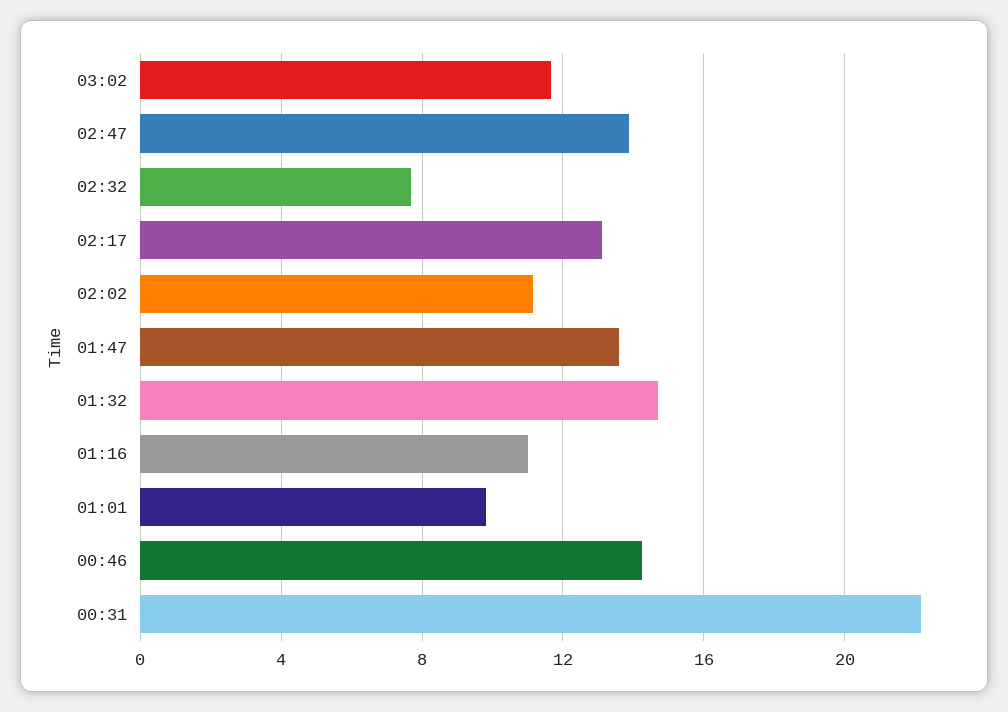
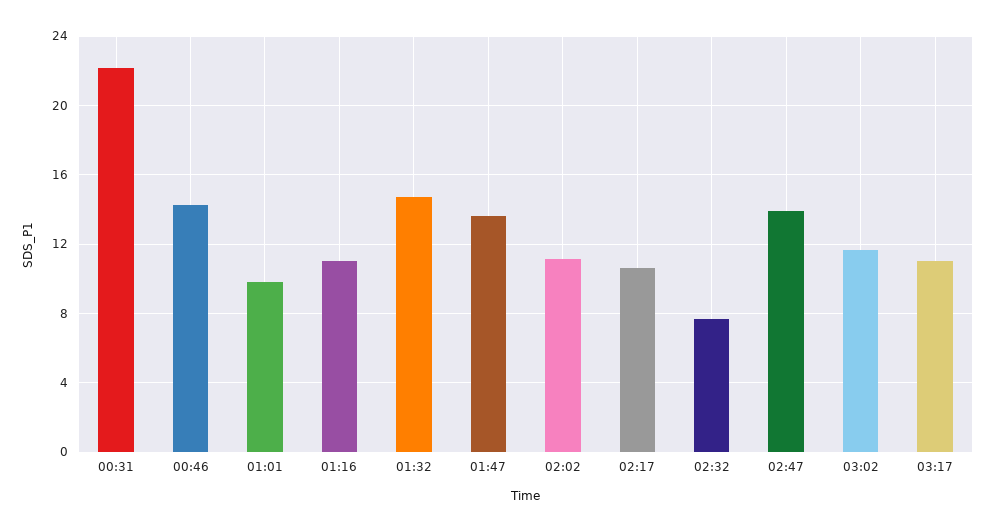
02:17: 13 -> 10.5
03:17: none -> 11

